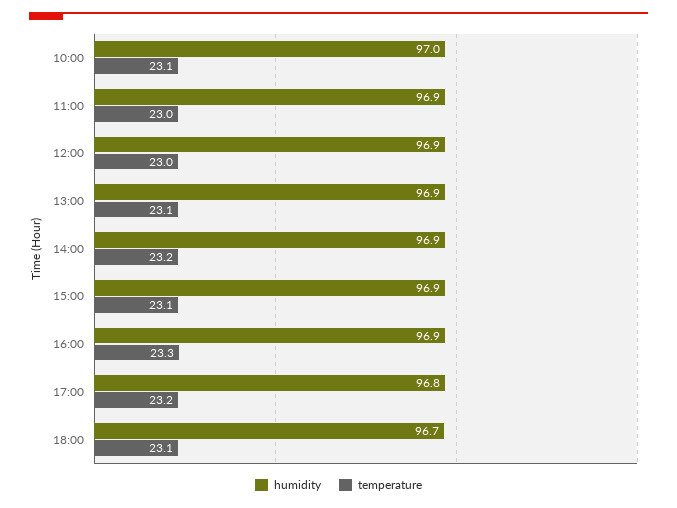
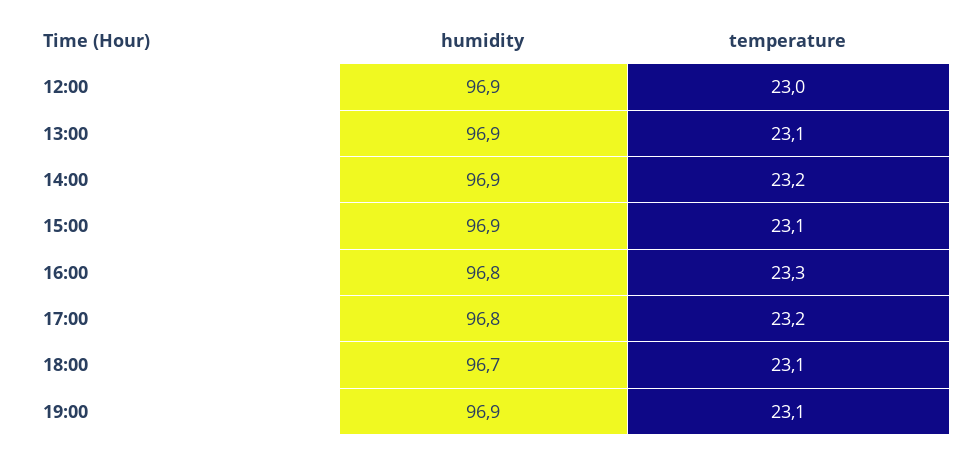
humidity, 10:00: 97 -> none
temperature, 10:00: 23.1 -> none
humidity, 11:00: 96.9 -> none
temperature, 11:00: 23 -> none
humidity, 16:00: 96.9 -> 96.8
humidity, 19:00: none -> 96.9
temperature, 19:00: none -> 23.1

